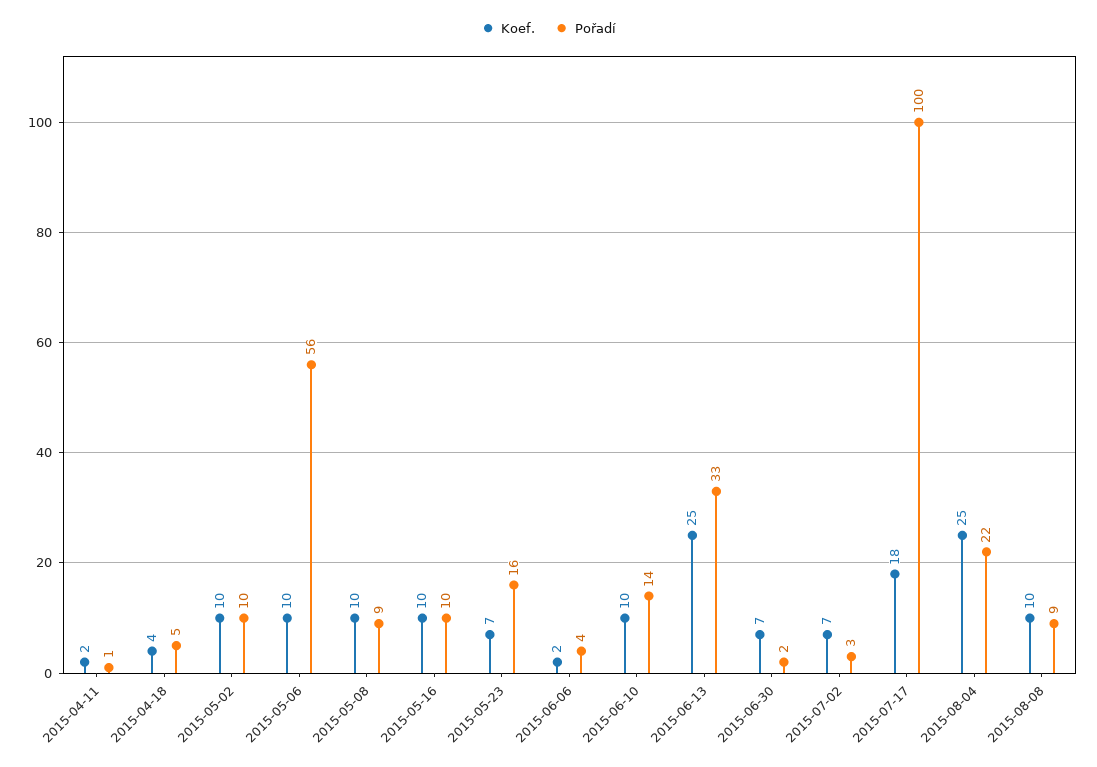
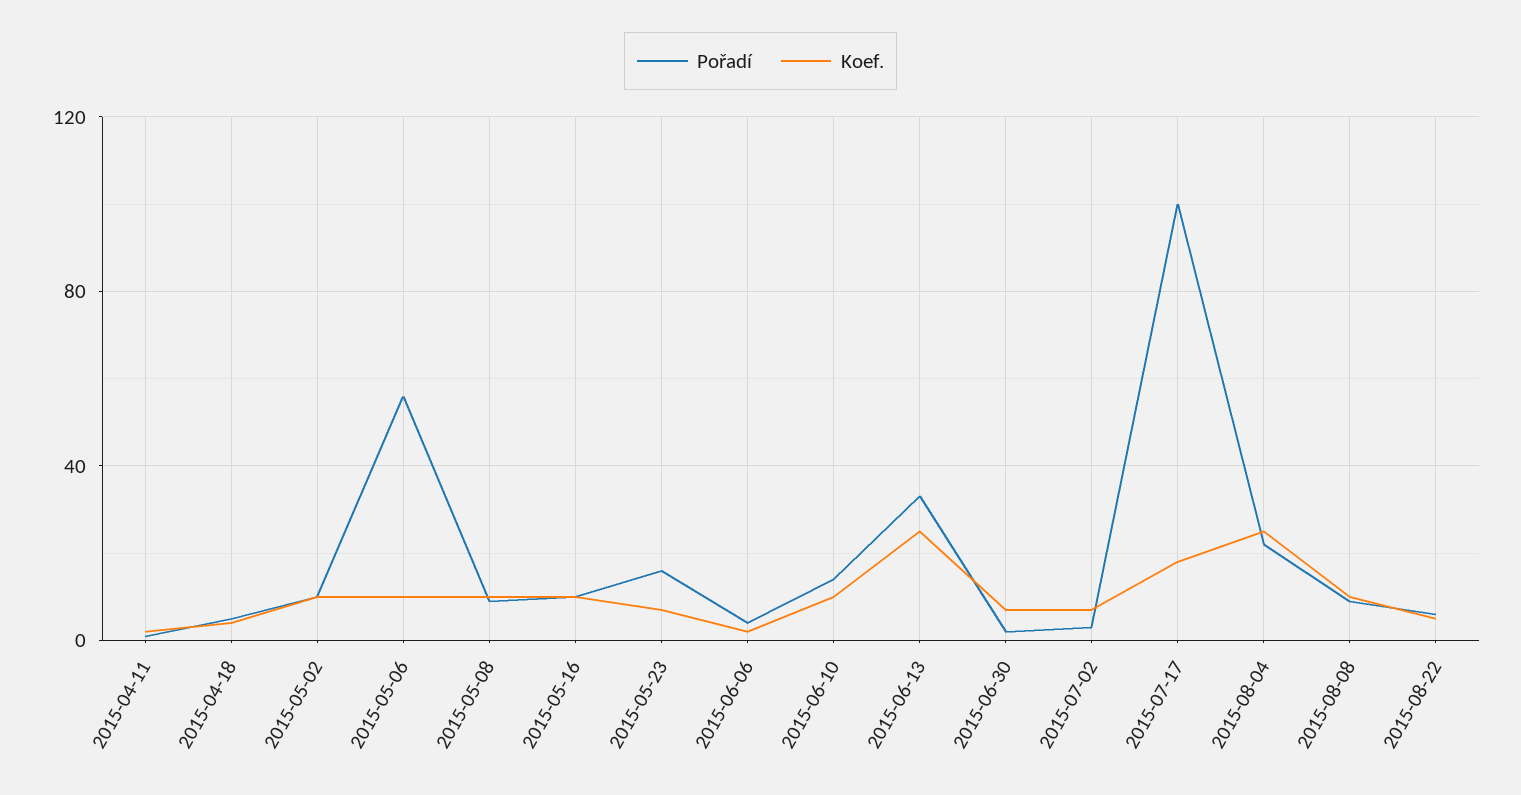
Pořadí, 2015-08-22: none -> 5
Koef., 2015-08-22: none -> 5

